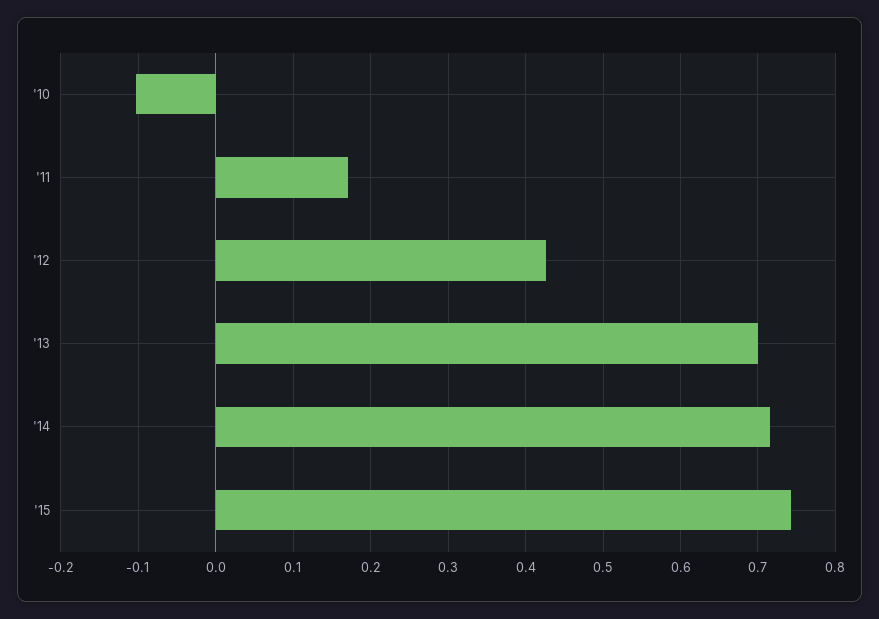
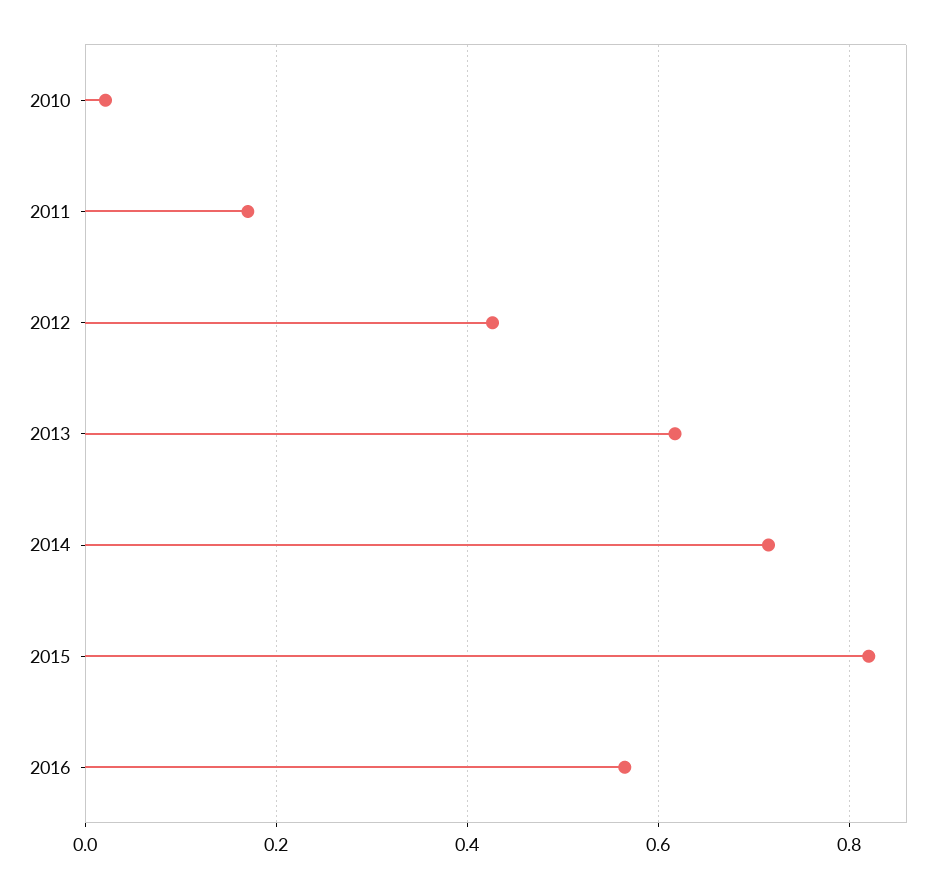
'10: -0.1 -> 0.02
'13: 0.7 -> 0.62
'15: 0.74 -> 0.82
2016: none -> 0.56

